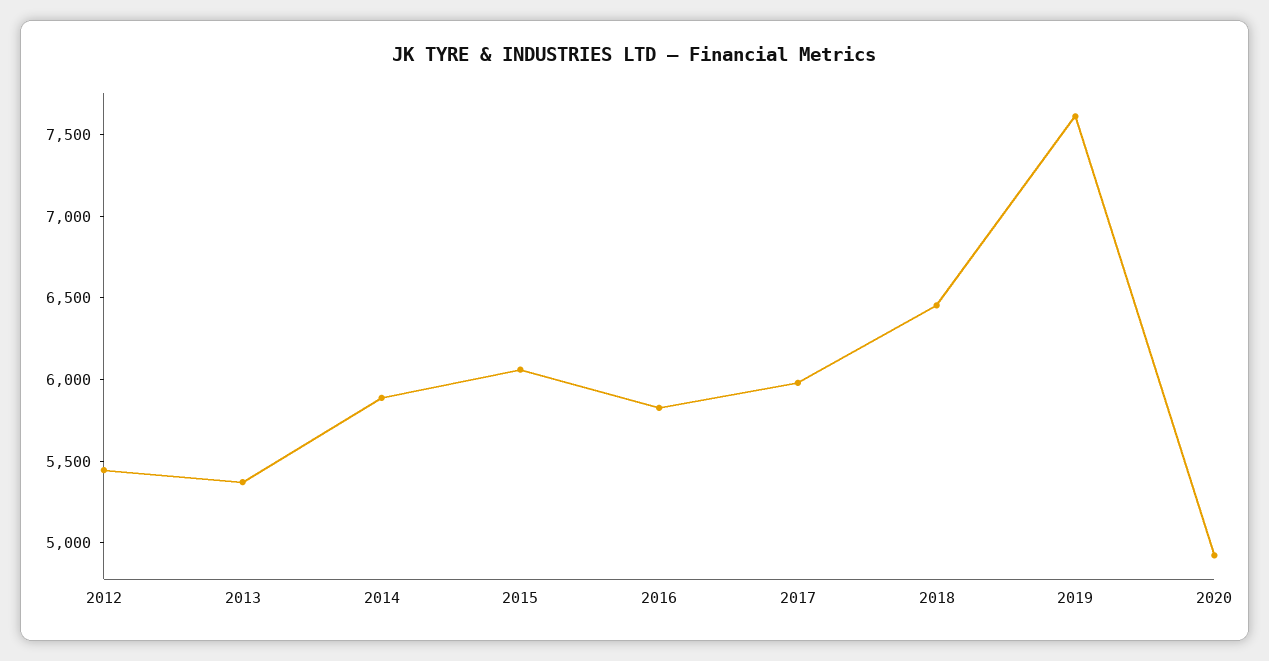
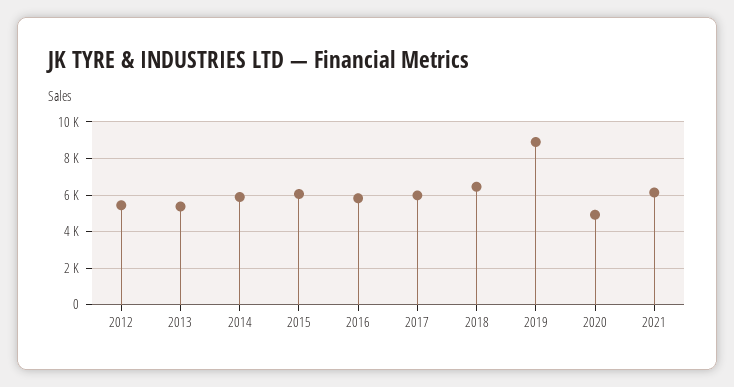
2019: 7600 -> 9000
2021: none -> 6000

